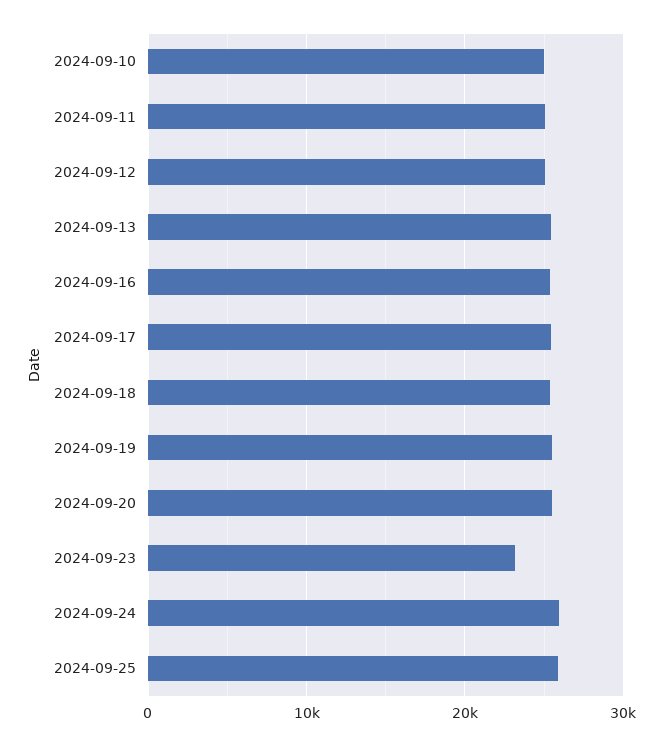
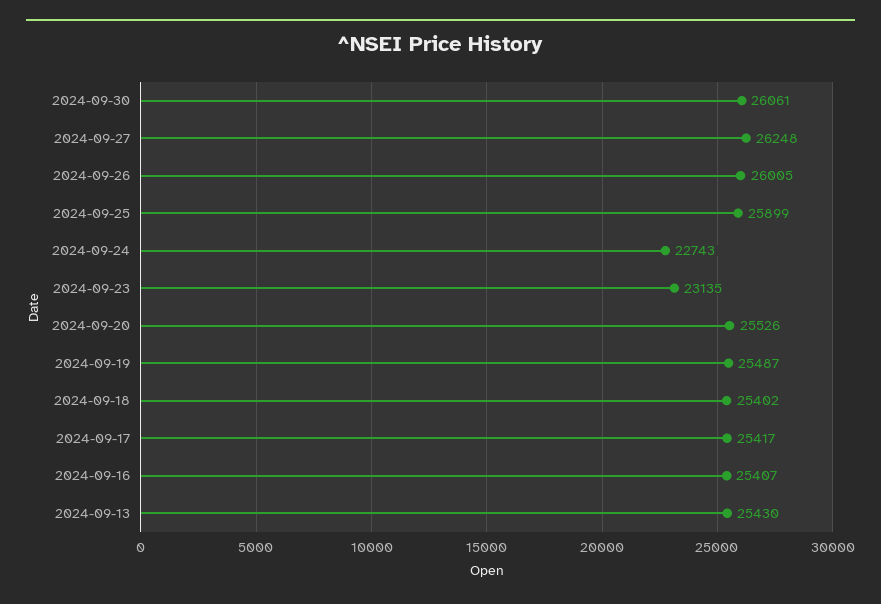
2024-09-10: 25000 -> none
2024-09-11: 25000 -> none
2024-09-12: 25000 -> none
2024-09-24: 26000 -> 22743
2024-09-30: none -> 26061
2024-09-27: none -> 26248
2024-09-26: none -> 26005

